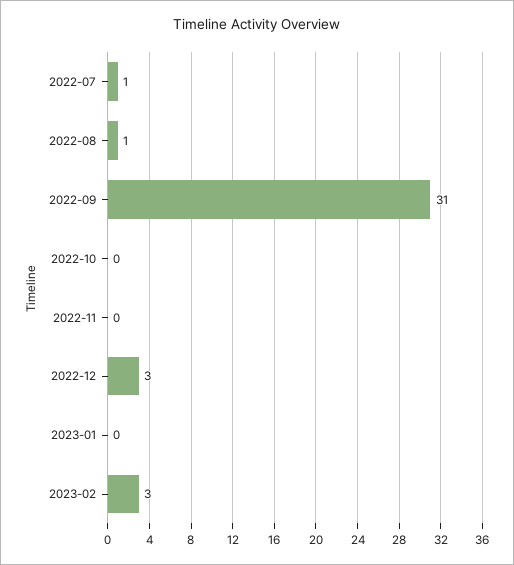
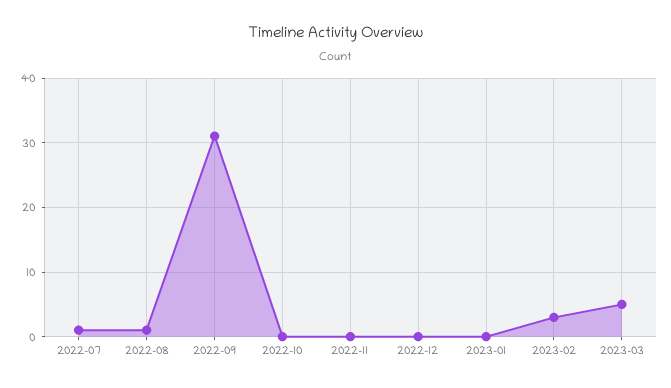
2022-12: 3 -> 0
2023-03: none -> 5

